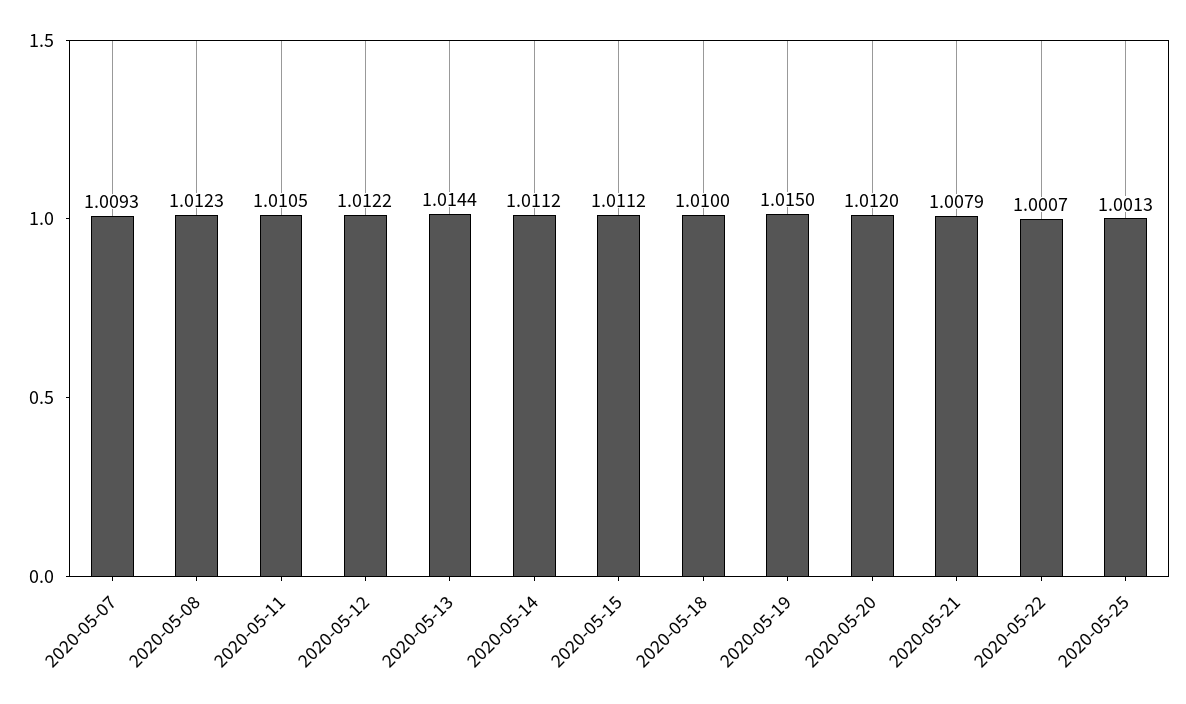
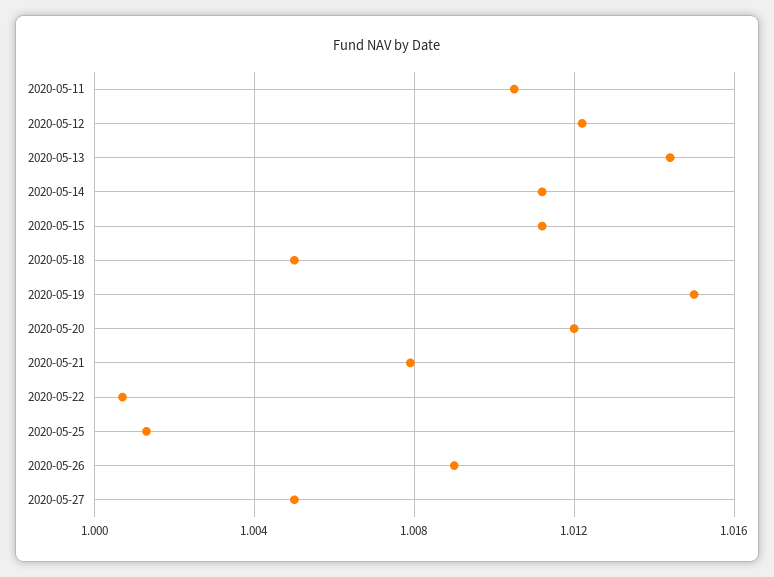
2020-05-07: 1.0093 -> none
2020-05-08: 1.0123 -> none
2020-05-18: 1.01 -> 1.005
2020-05-26: none -> 1.009
2020-05-27: none -> 1.005

